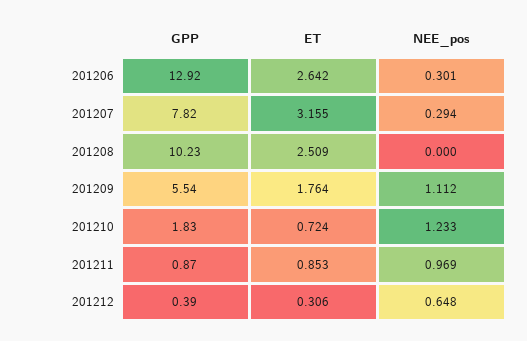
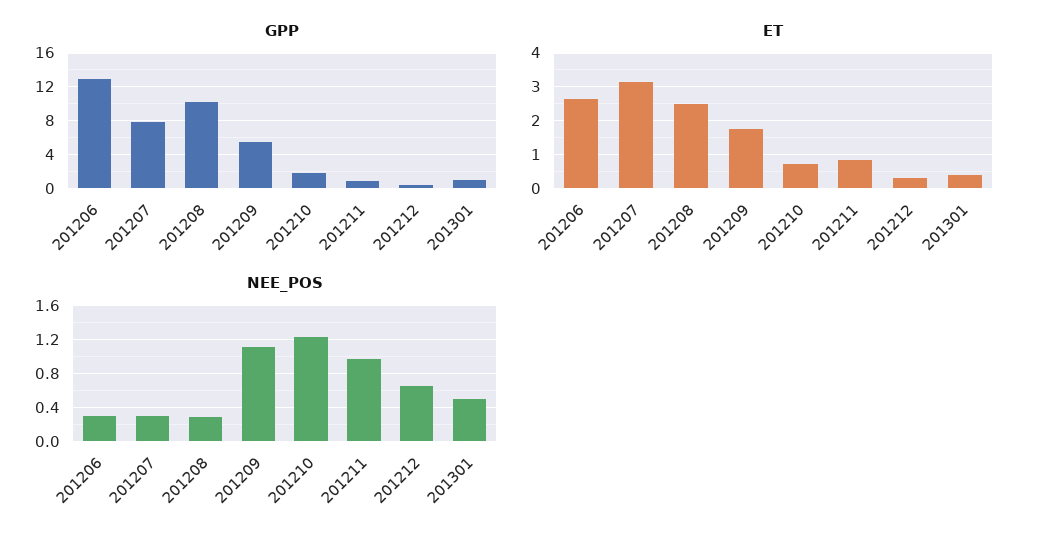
NEE_pos, 201208: 0 -> 0.3
GPP, 201301: none -> 1
ET, 201301: none -> 0.4
NEE_pos, 201301: none -> 0.5

